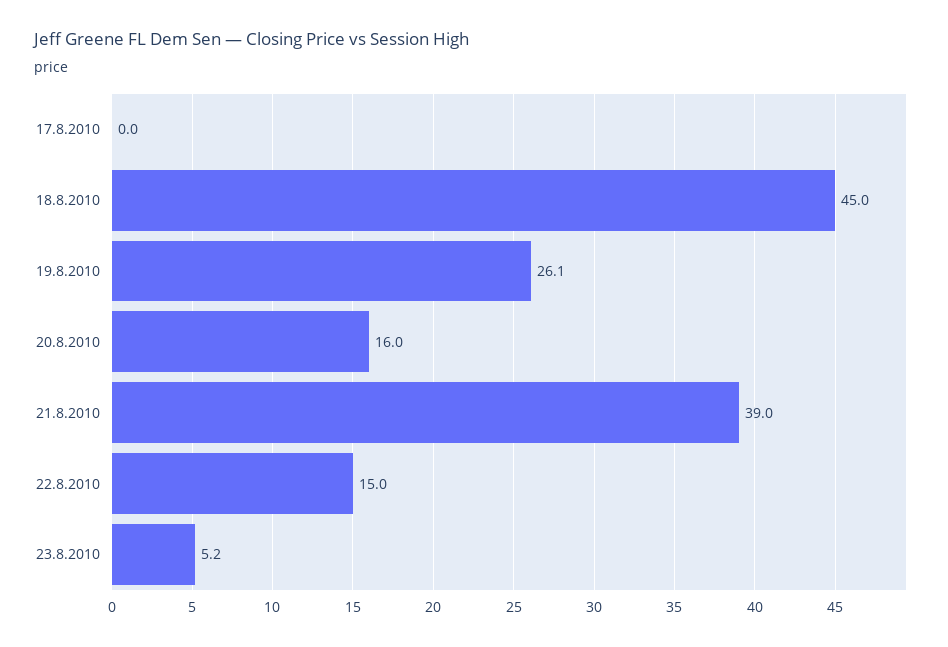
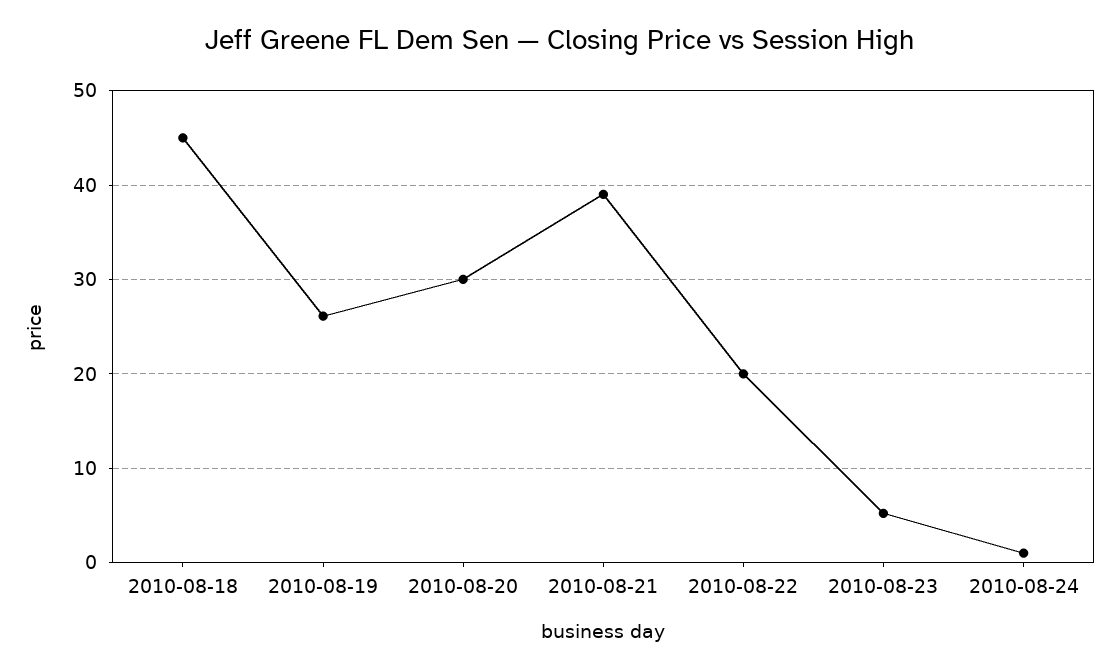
17.8.2010: 0 -> none
20.8.2010: 16 -> 30
22.8.2010: 15 -> 20
2010-08-24: none -> 1

